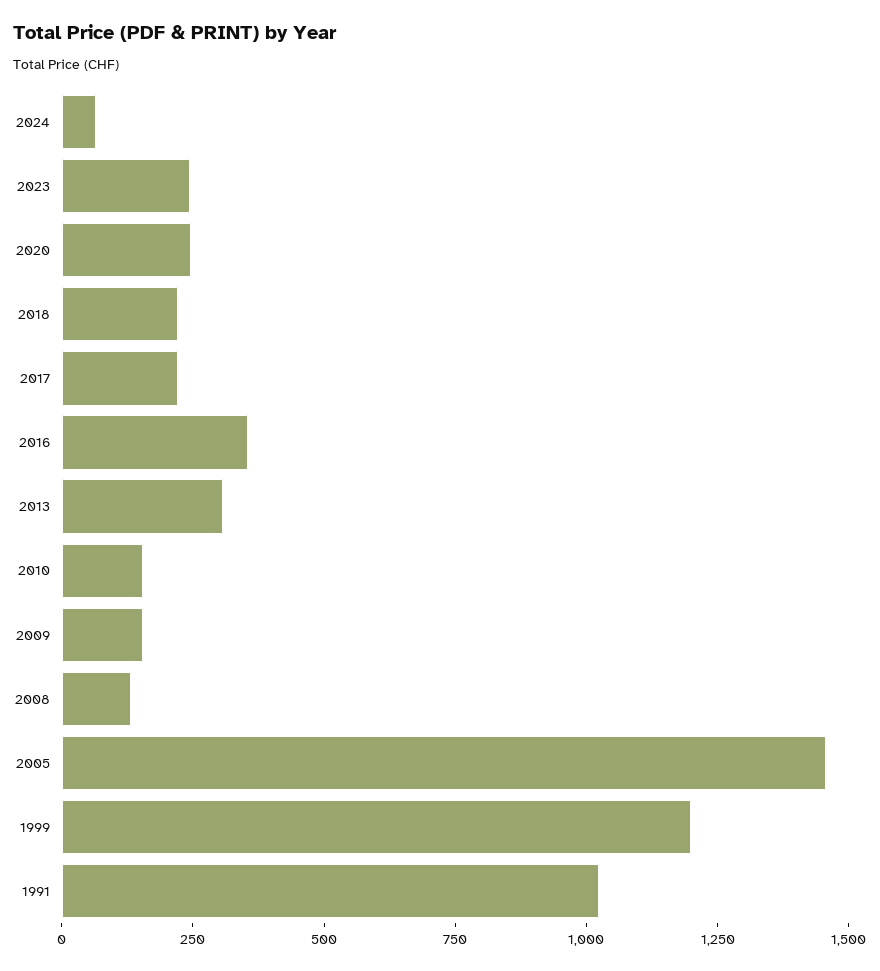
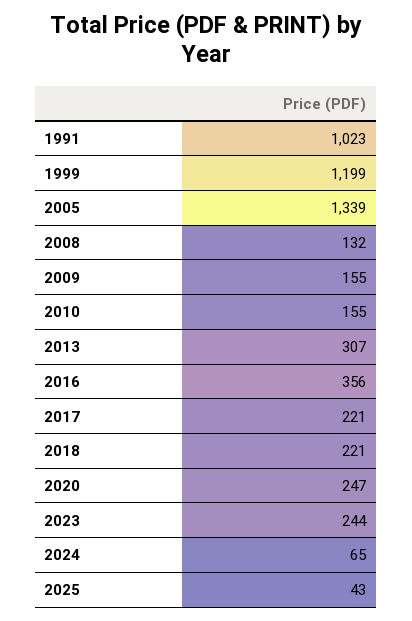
2005: 1450 -> 1339
2025: none -> 43

